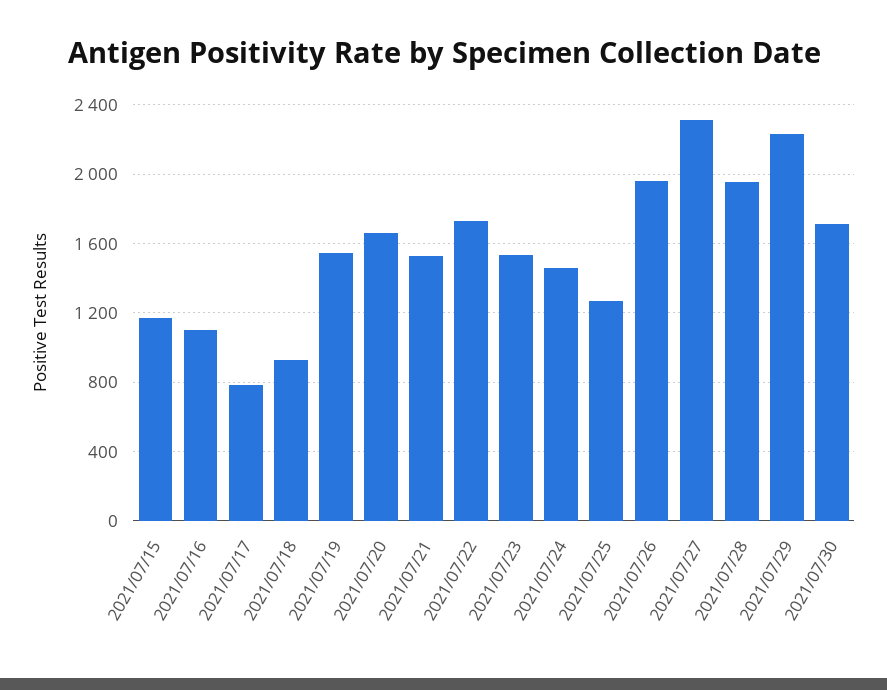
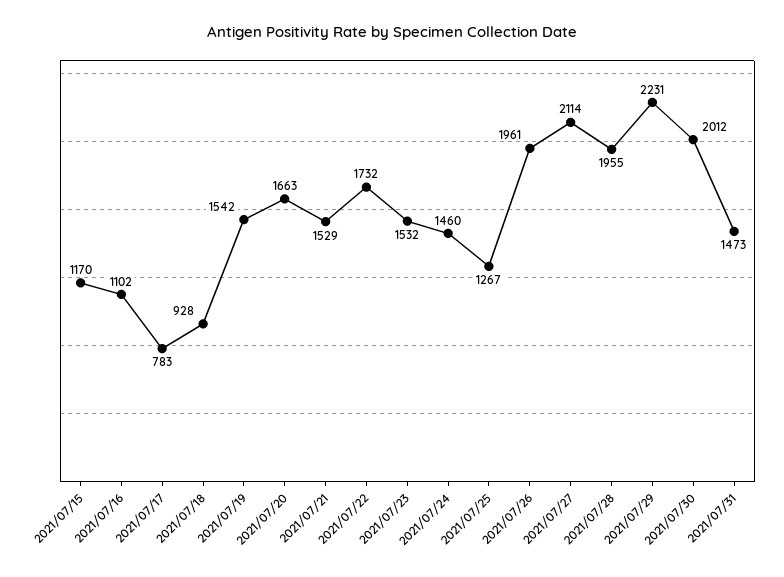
2021/07/27: 2300 -> 2114
2021/07/30: 1700 -> 2012
2021/07/31: none -> 1473

